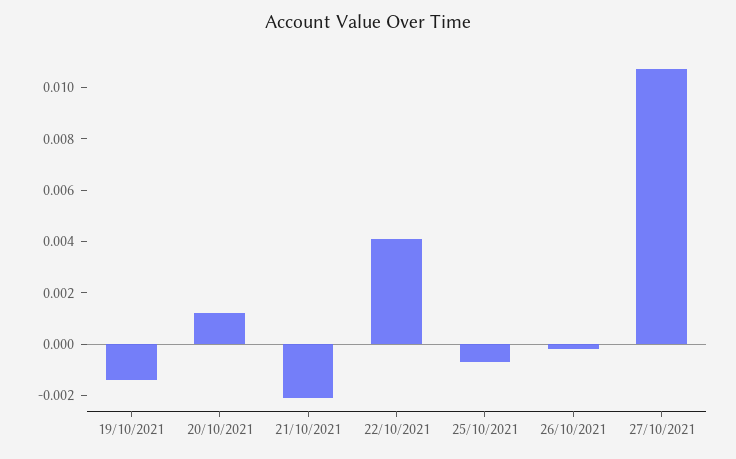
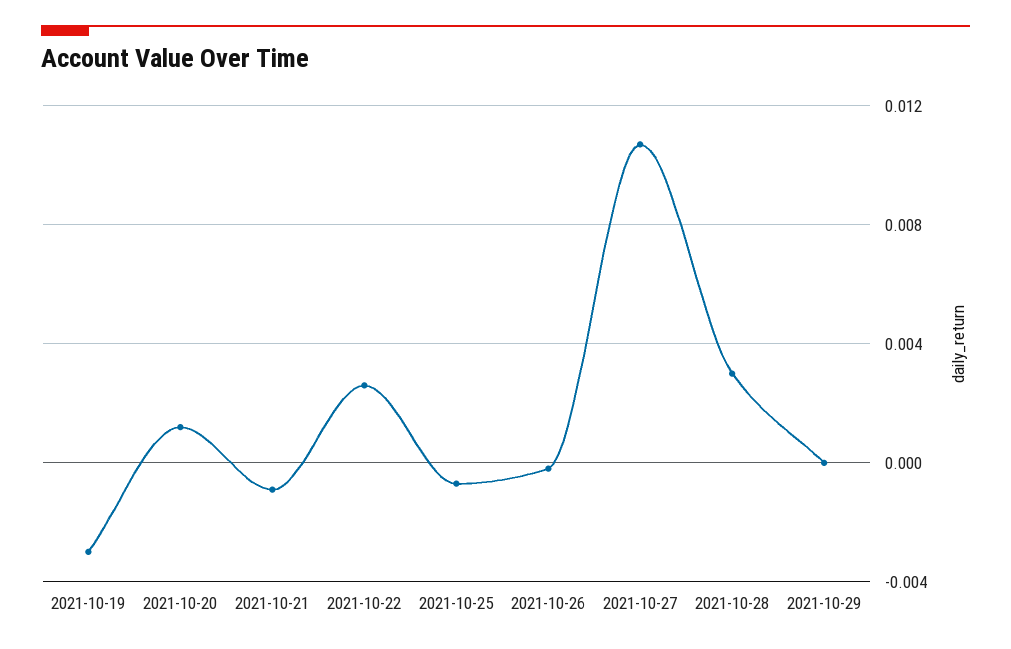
19/10/2021: -0.0015 -> -0.003
21/10/2021: -0.002 -> -0.001
22/10/2021: 0.004 -> 0.0025
2021-10-28: none -> 0.003
2021-10-29: none -> 0

